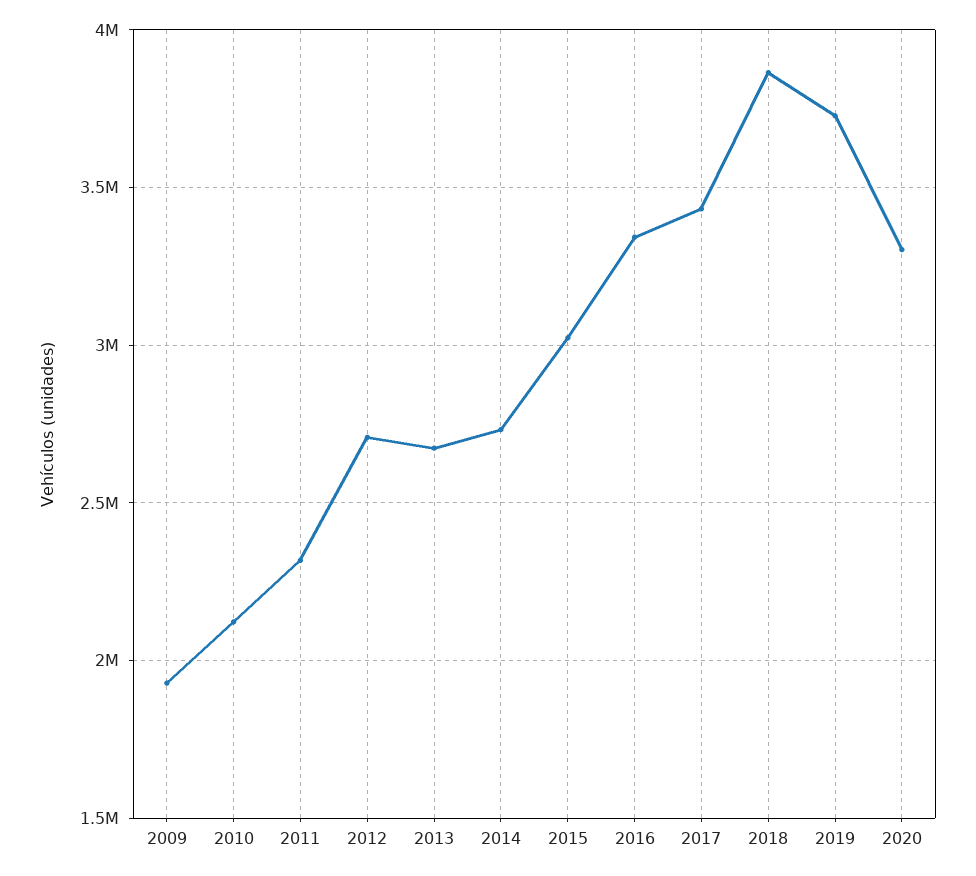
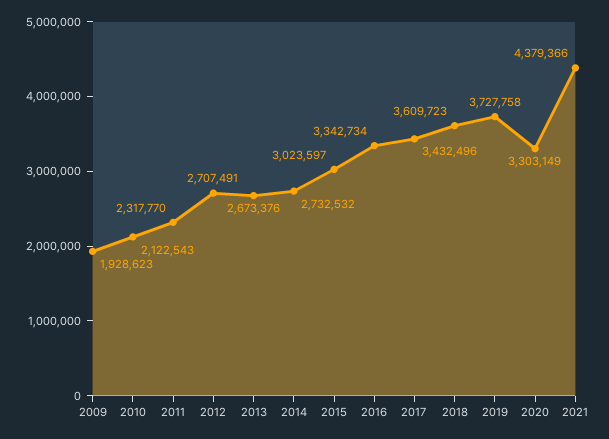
2018: 3850000 -> 3609723
2021: none -> 4379366

